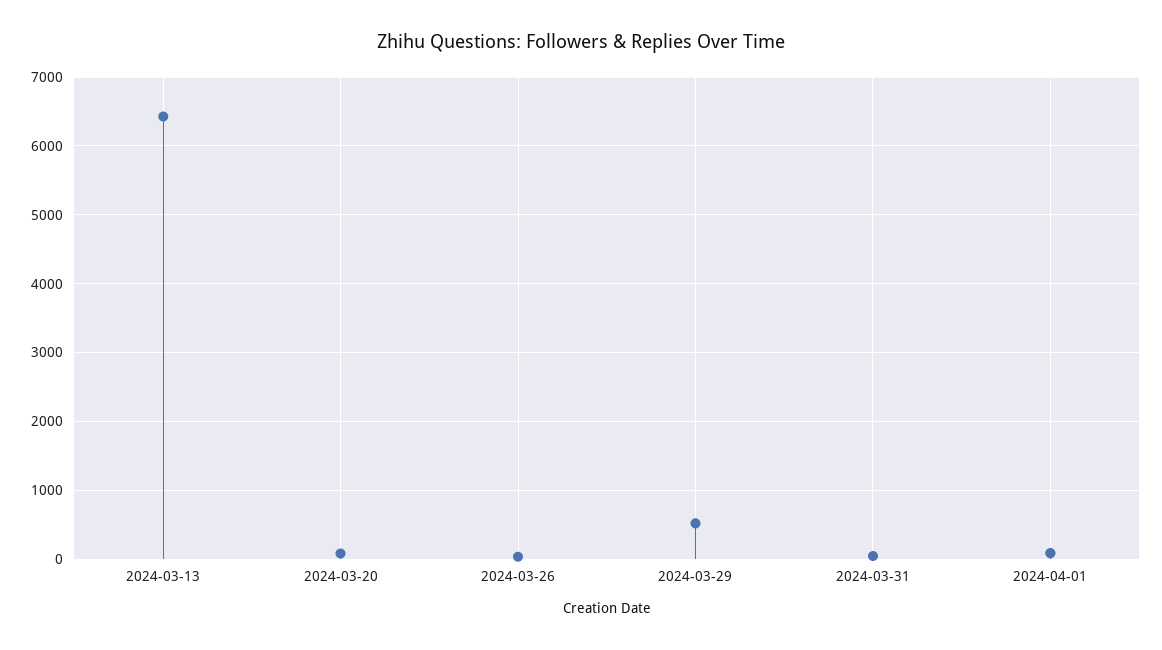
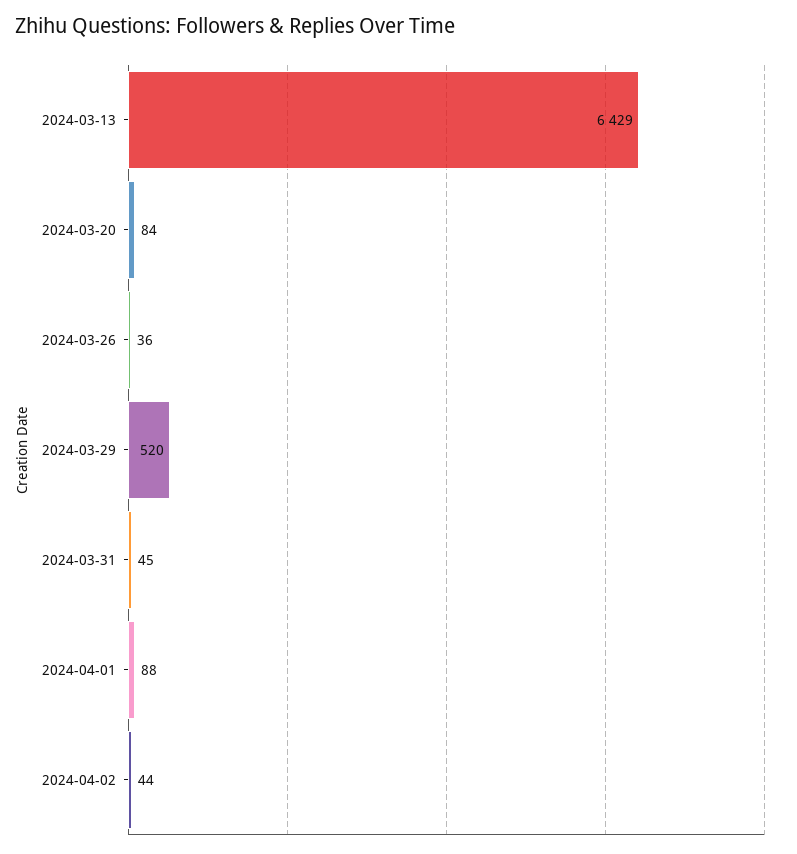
2024-04-02: none -> 44

